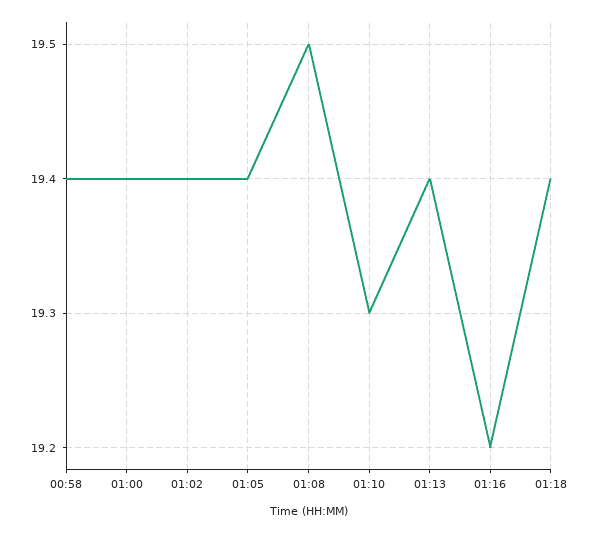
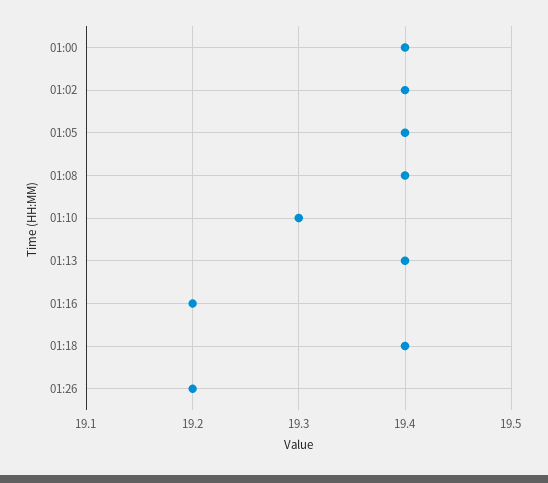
00:58: 19.4 -> none
01:08: 19.5 -> 19.4
01:26: none -> 19.2

